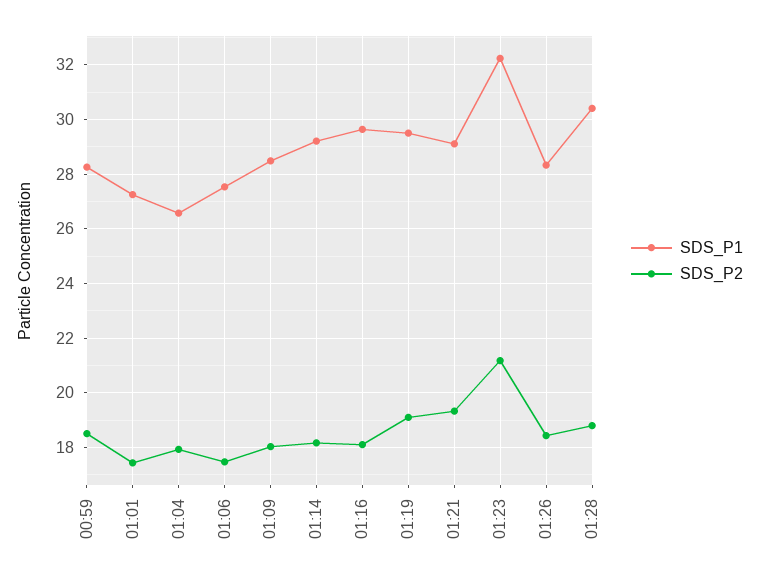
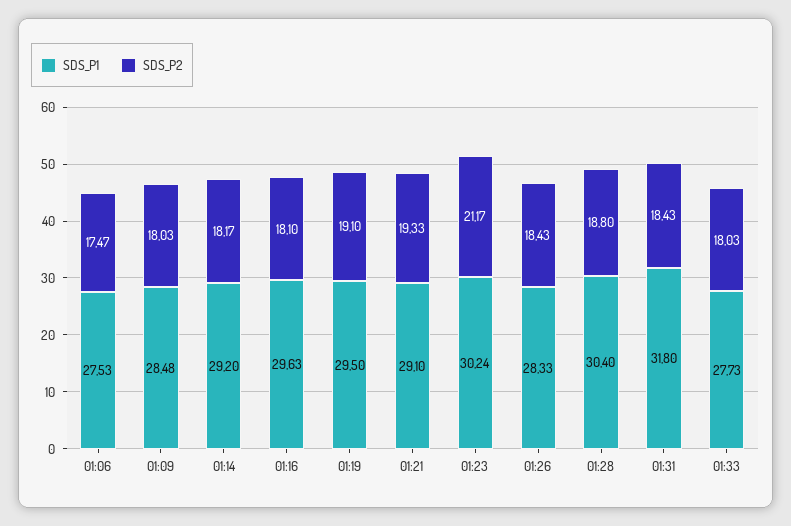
SDS_P1, 00:59: 28.25 -> none
SDS_P2, 00:59: 18.5 -> none
SDS_P1, 01:01: 27.25 -> none
SDS_P2, 01:01: 17.5 -> none
SDS_P1, 01:04: 26.5 -> none
SDS_P2, 01:04: 18 -> none
SDS_P1, 01:23: 32.25 -> 30.24
SDS_P1, 01:31: none -> 31.8
SDS_P2, 01:31: none -> 18.43
SDS_P1, 01:33: none -> 27.73
SDS_P2, 01:33: none -> 18.03

